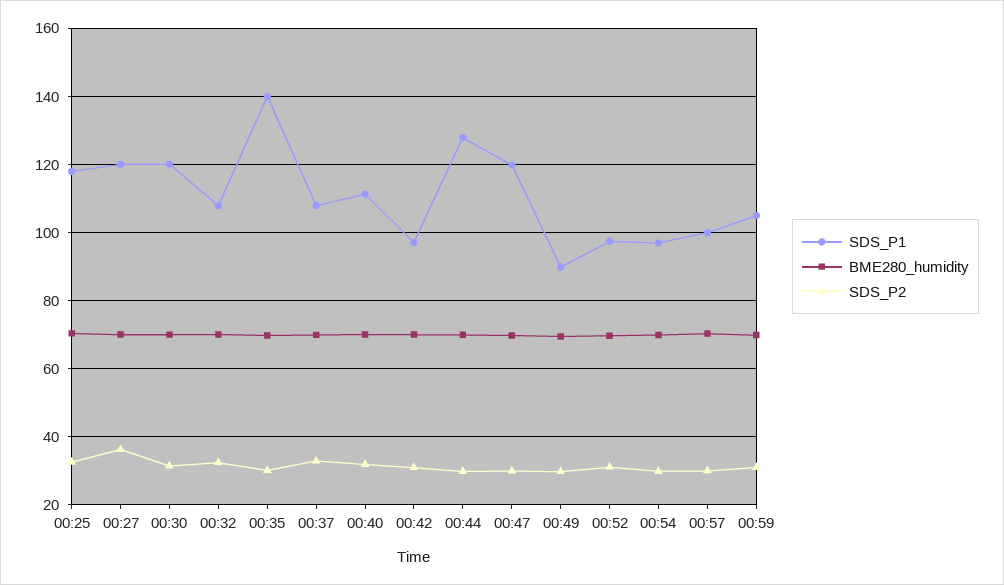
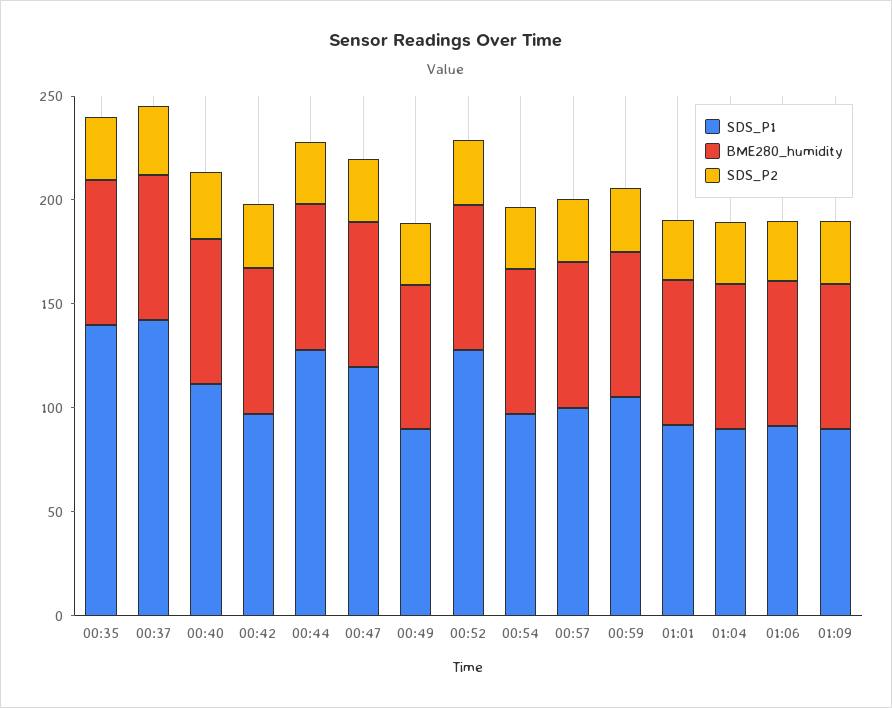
SDS_P1, 00:25: 118 -> none
BME280_humidity, 00:25: 70 -> none
SDS_P2, 00:25: 32 -> none
SDS_P1, 00:27: 120 -> none
BME280_humidity, 00:27: 70 -> none
SDS_P2, 00:27: 36 -> none
SDS_P1, 00:30: 120 -> none
BME280_humidity, 00:30: 70 -> none
SDS_P2, 00:30: 32 -> none
SDS_P1, 00:32: 108 -> none
BME280_humidity, 00:32: 70 -> none
SDS_P2, 00:32: 32 -> none
SDS_P1, 00:37: 108 -> 140
SDS_P1, 00:52: 98 -> 130
SDS_P1, 01:01: none -> 90
BME280_humidity, 01:01: none -> 70
SDS_P2, 01:01: none -> 30
SDS_P1, 01:04: none -> 90
BME280_humidity, 01:04: none -> 70
SDS_P2, 01:04: none -> 30
SDS_P1, 01:06: none -> 90
BME280_humidity, 01:06: none -> 70
SDS_P2, 01:06: none -> 30
SDS_P1, 01:09: none -> 90
BME280_humidity, 01:09: none -> 70
SDS_P2, 01:09: none -> 30

